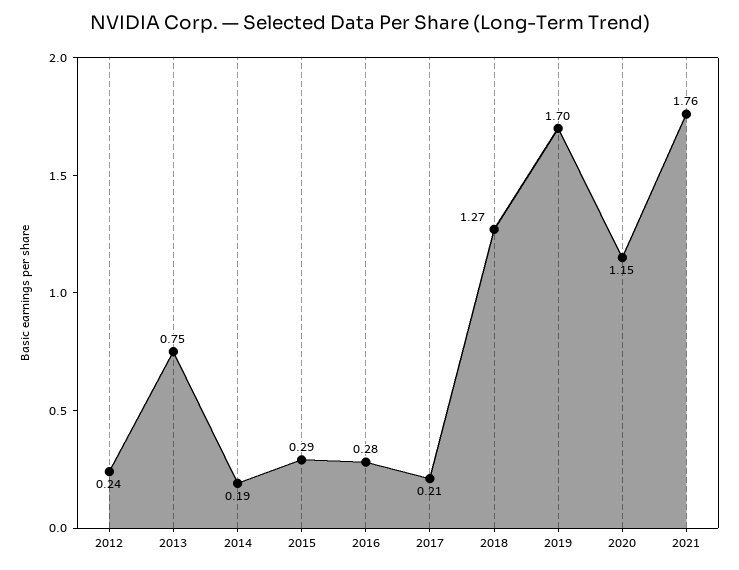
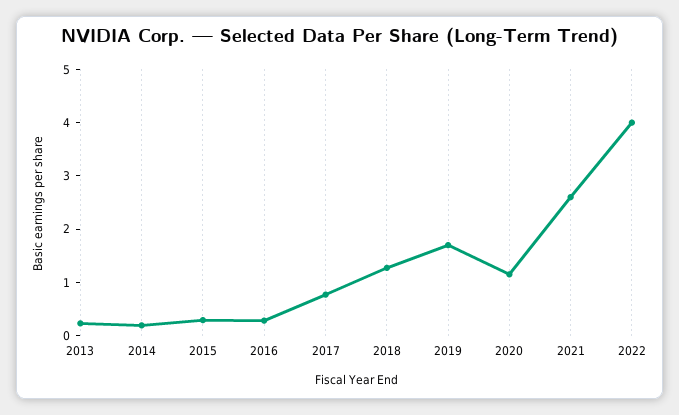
2012: 0.24 -> none
2013: 0.75 -> 0.2
2017: 0.21 -> 0.8
2021: 1.76 -> 2.6
2022: none -> 4

